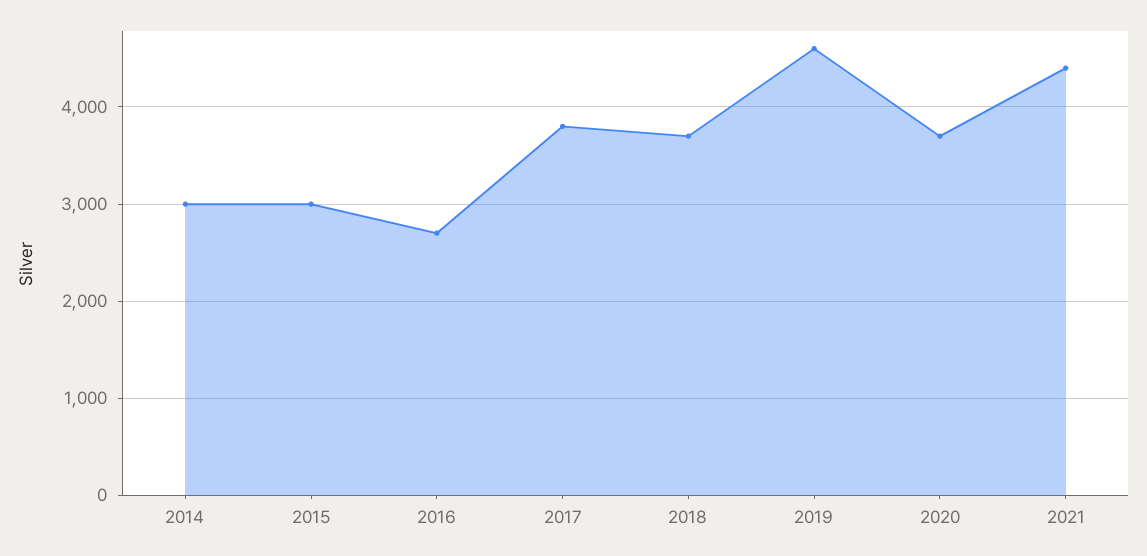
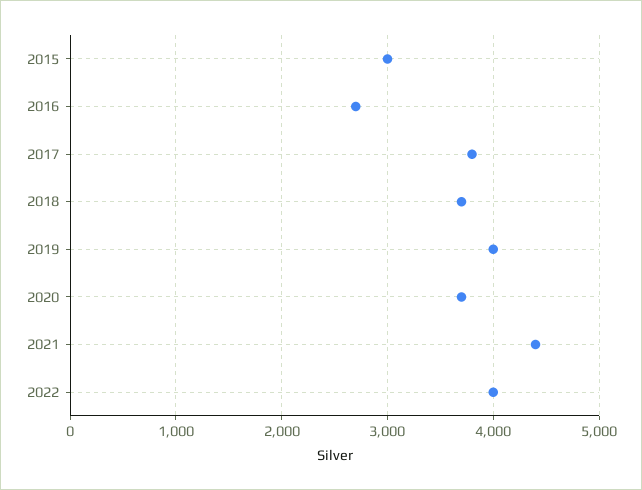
2014: 3000 -> none
2019: 4600 -> 4000
2022: none -> 4000

